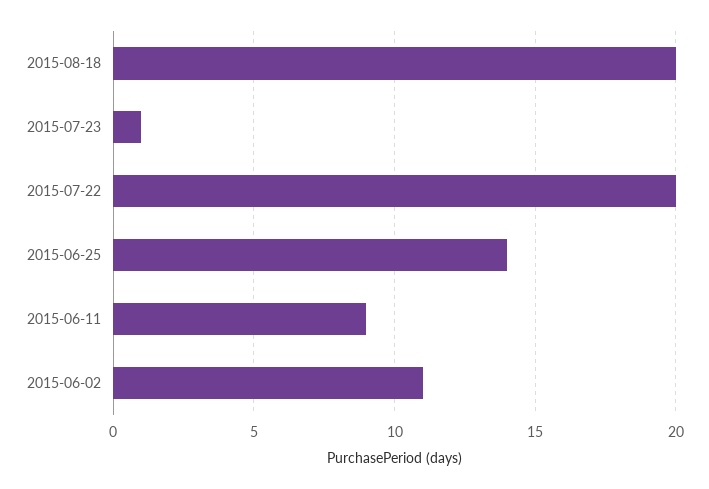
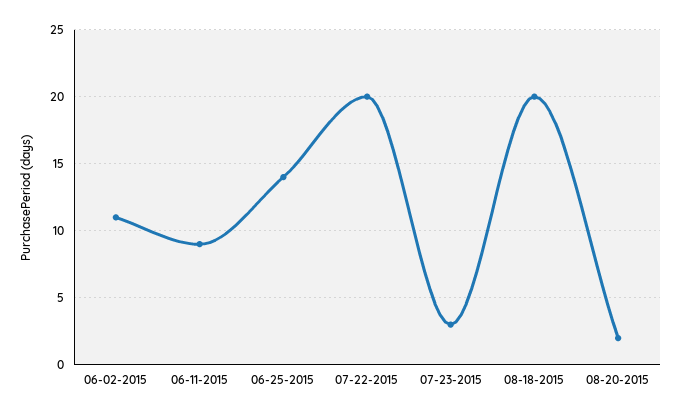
2015-07-23: 1 -> 3
08-20-2015: none -> 2

